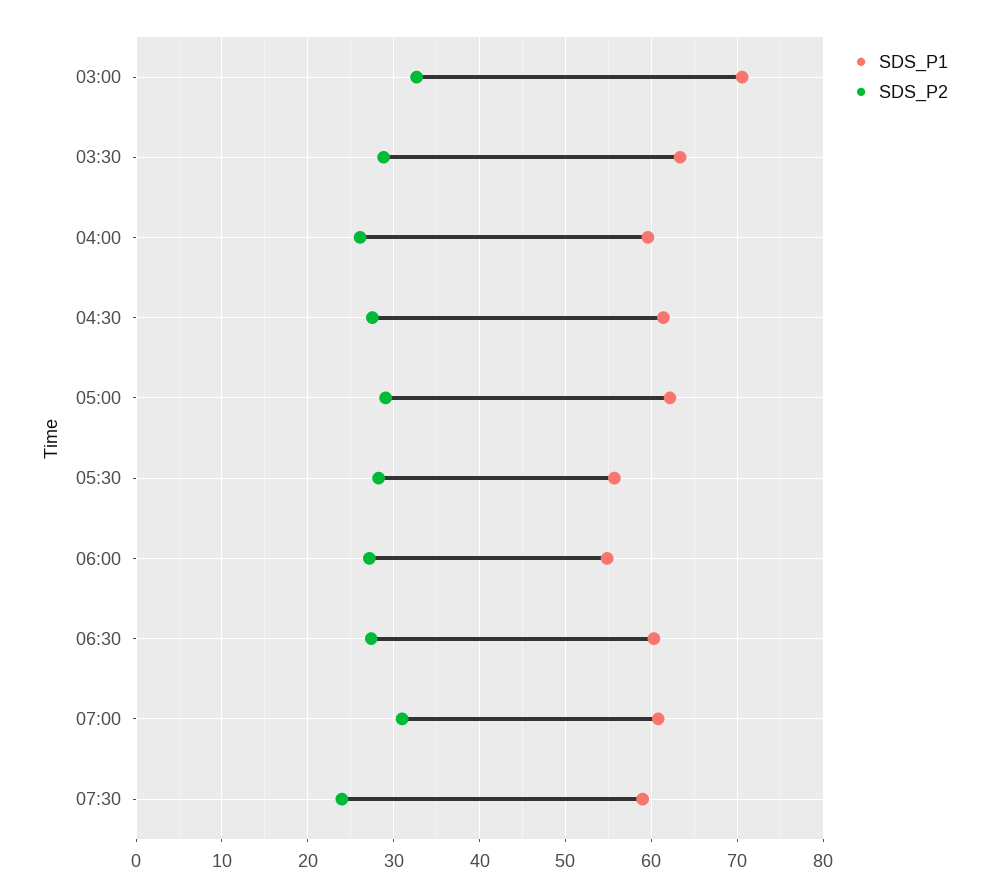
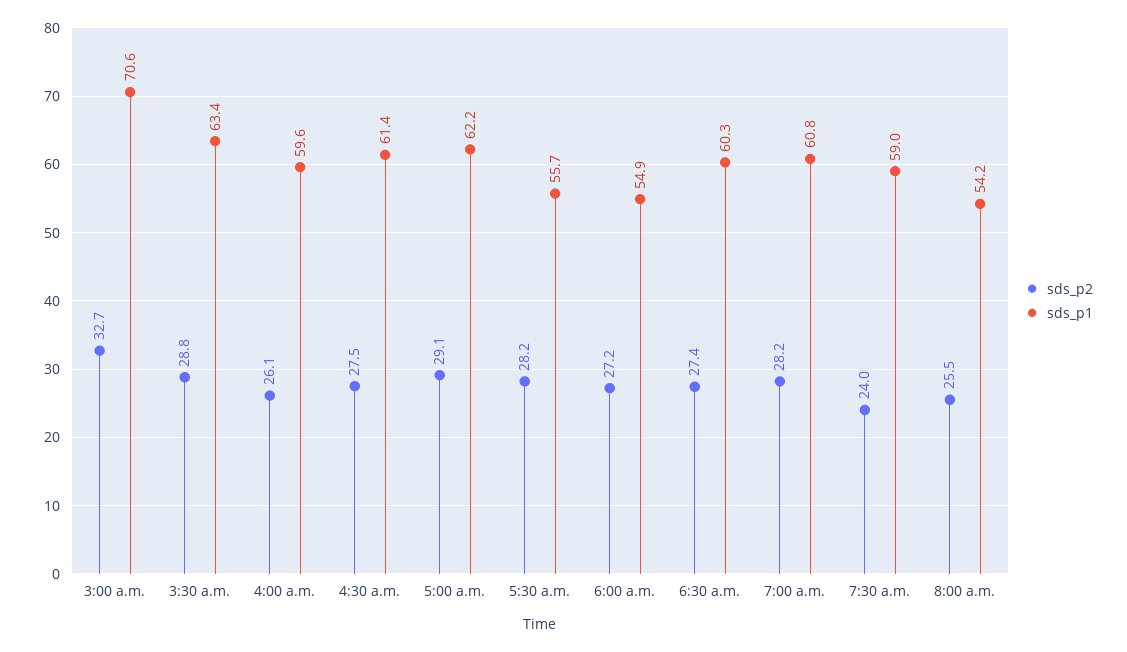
SDS_P2, 07:00: 31 -> 28.2
SDS_P2, 8:00 a.m.: none -> 25.5
SDS_P1, 8:00 a.m.: none -> 54.2

